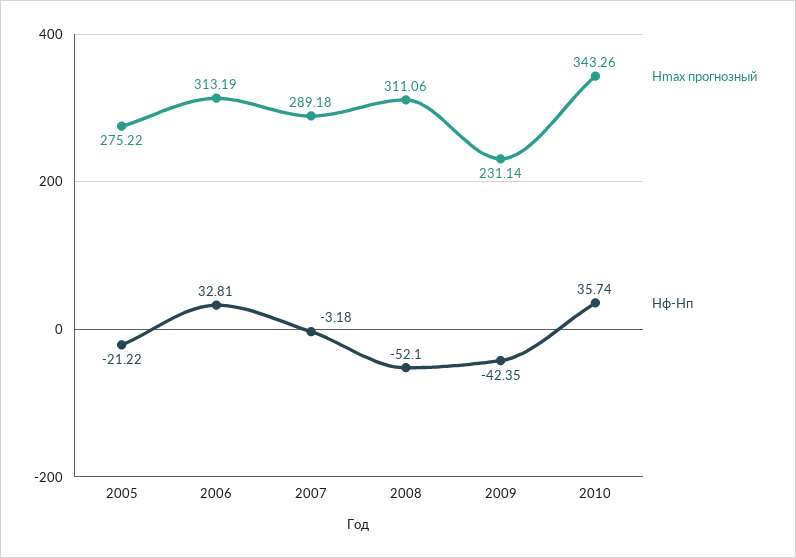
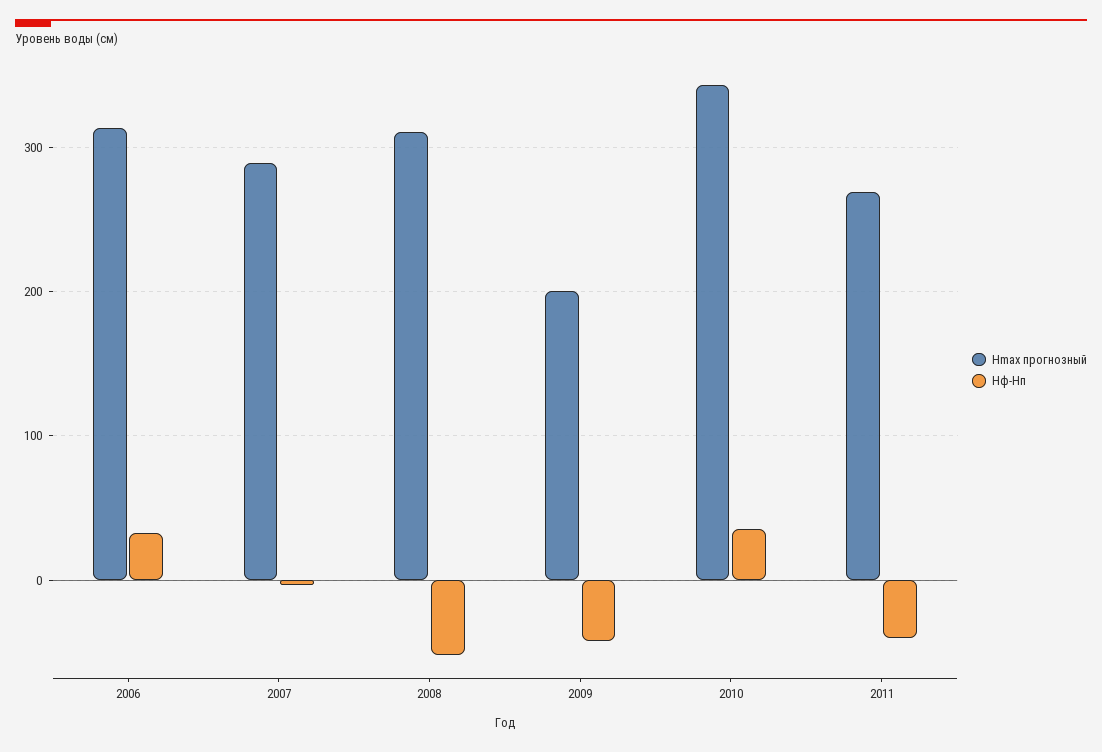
Hmax прогнозный, 2005: 275.22 -> none
Hф-Hп, 2005: -21.22 -> none
Hmax прогнозный, 2009: 231.14 -> 200
Hmax прогнозный, 2011: none -> 270
Hф-Hп, 2011: none -> -40

